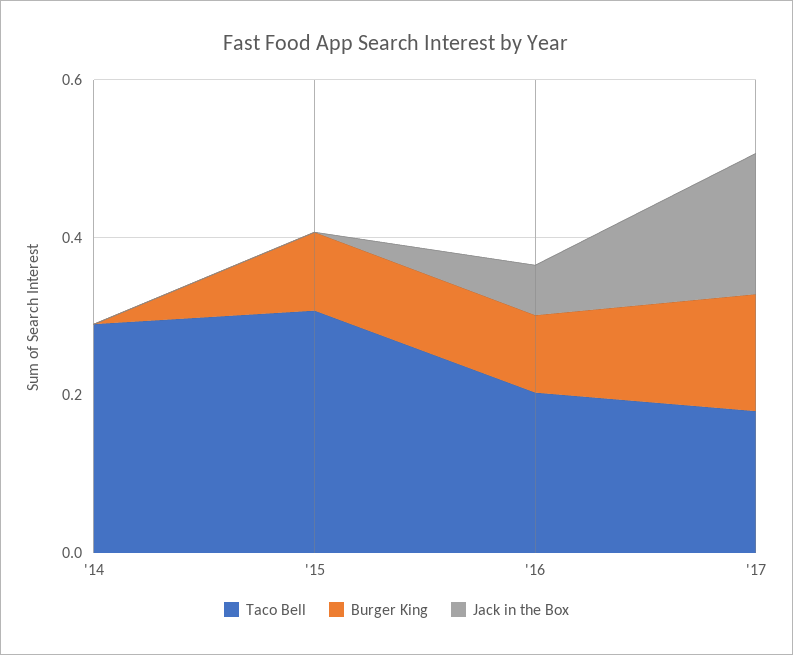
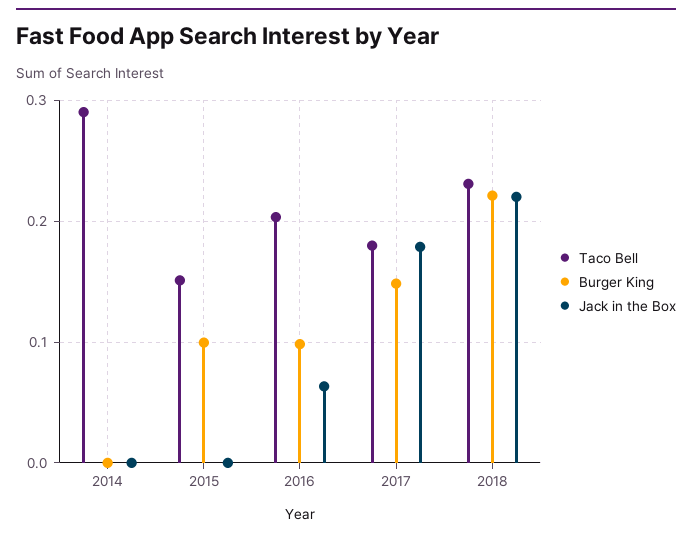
Taco Bell, '15: 0.3 -> 0.15
Taco Bell, 2018: none -> 0.23
Burger King, 2018: none -> 0.22
Jack in the Box, 2018: none -> 0.22

